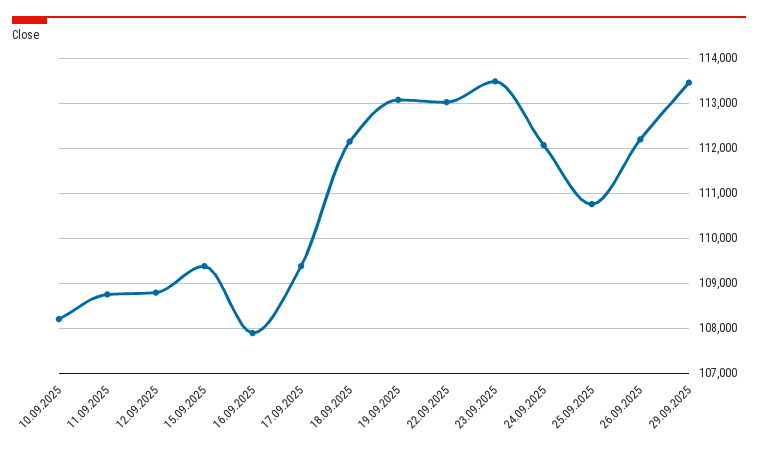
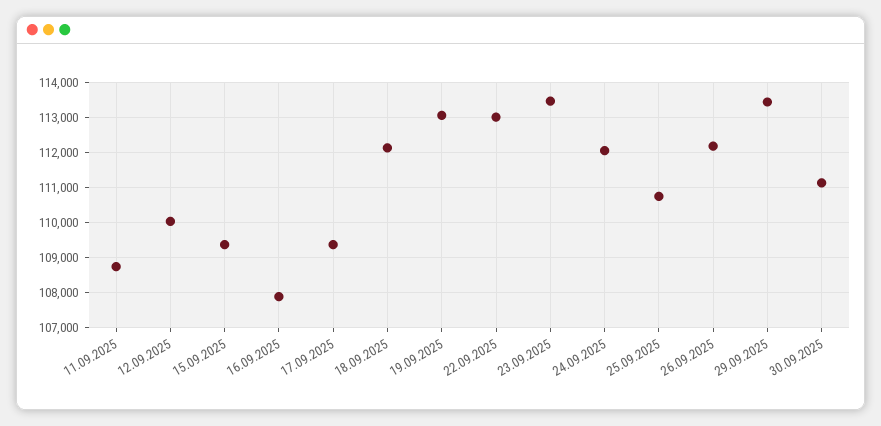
10.09.2025: 108200 -> none
12.09.2025: 108800 -> 110000
30.09.2025: none -> 111200

